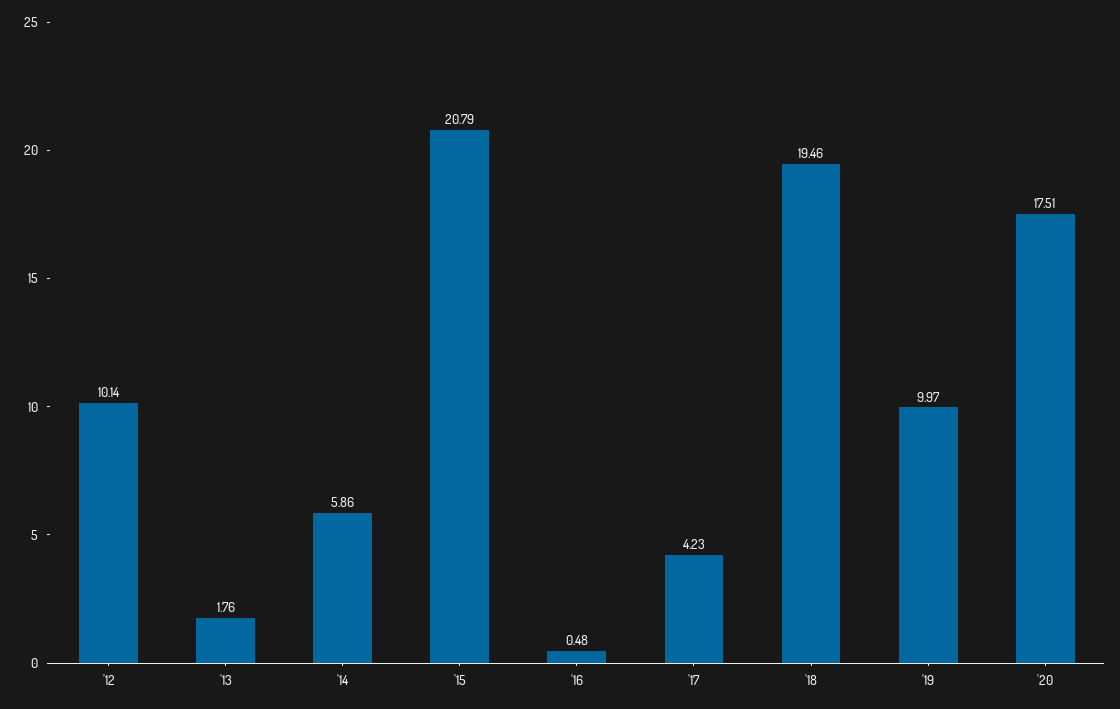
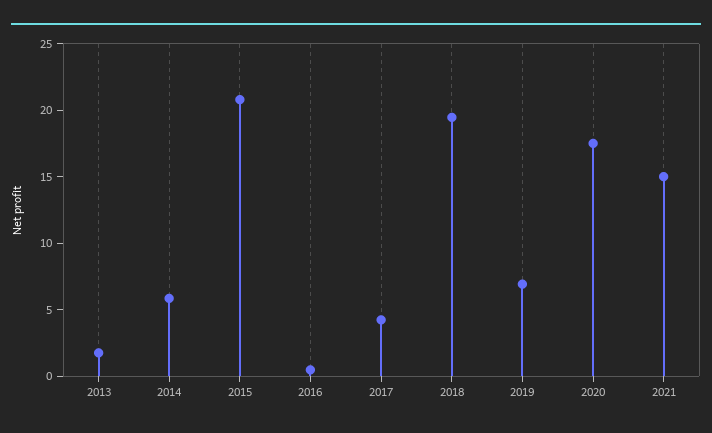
'12: 10.14 -> none
'19: 9.97 -> 7
2021: none -> 15

